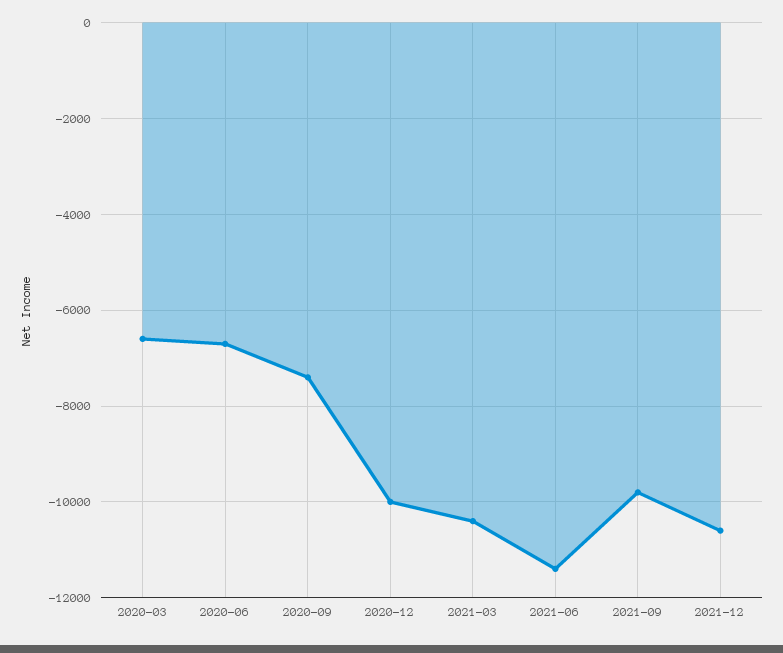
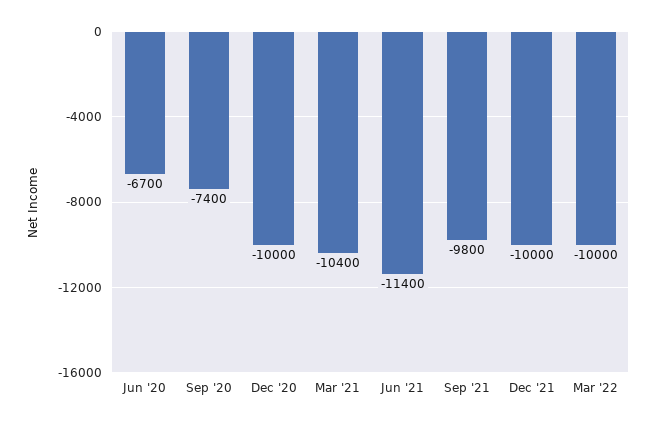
2020-03: -6600 -> none
2021-12: -10600 -> -10000
Mar '22: none -> -10000

